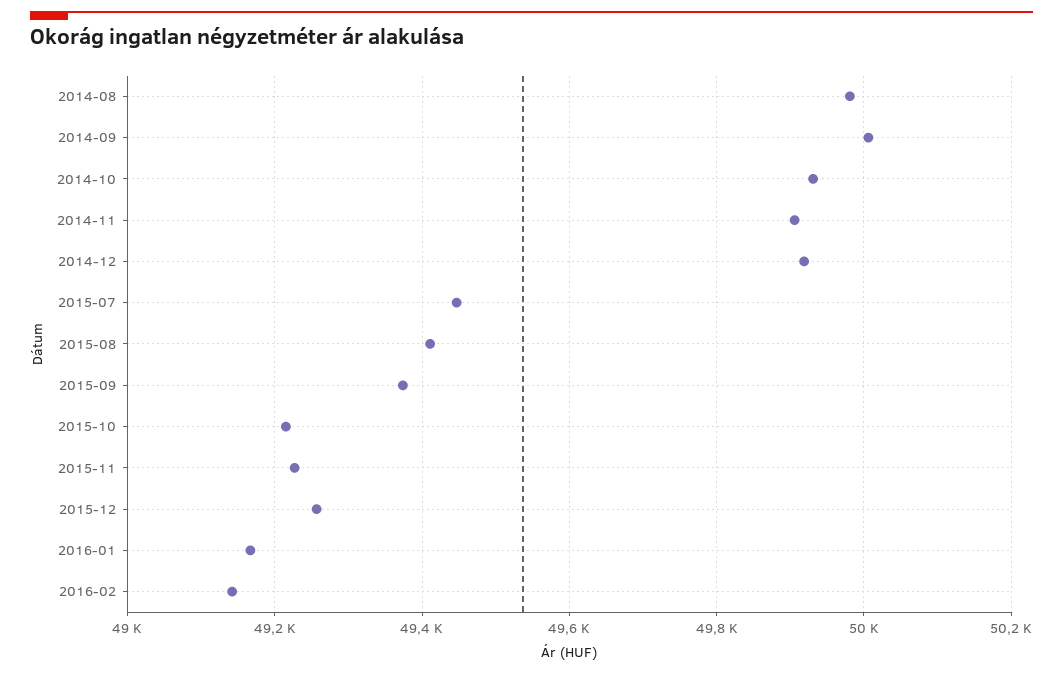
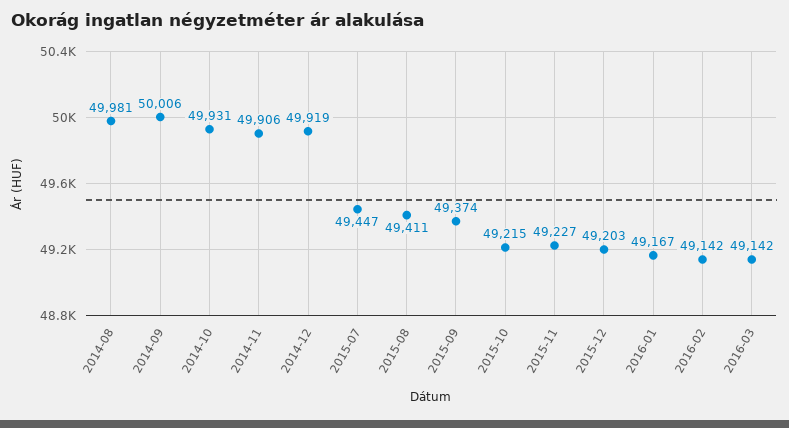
2015-12: 49260 -> 49203
2016-03: none -> 49142

